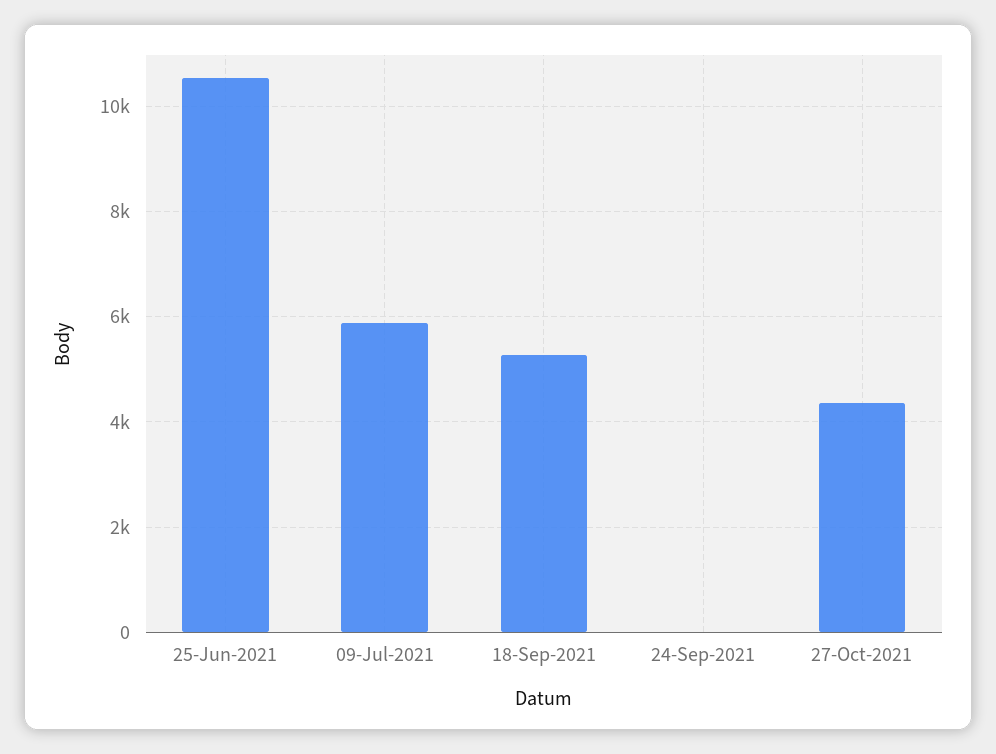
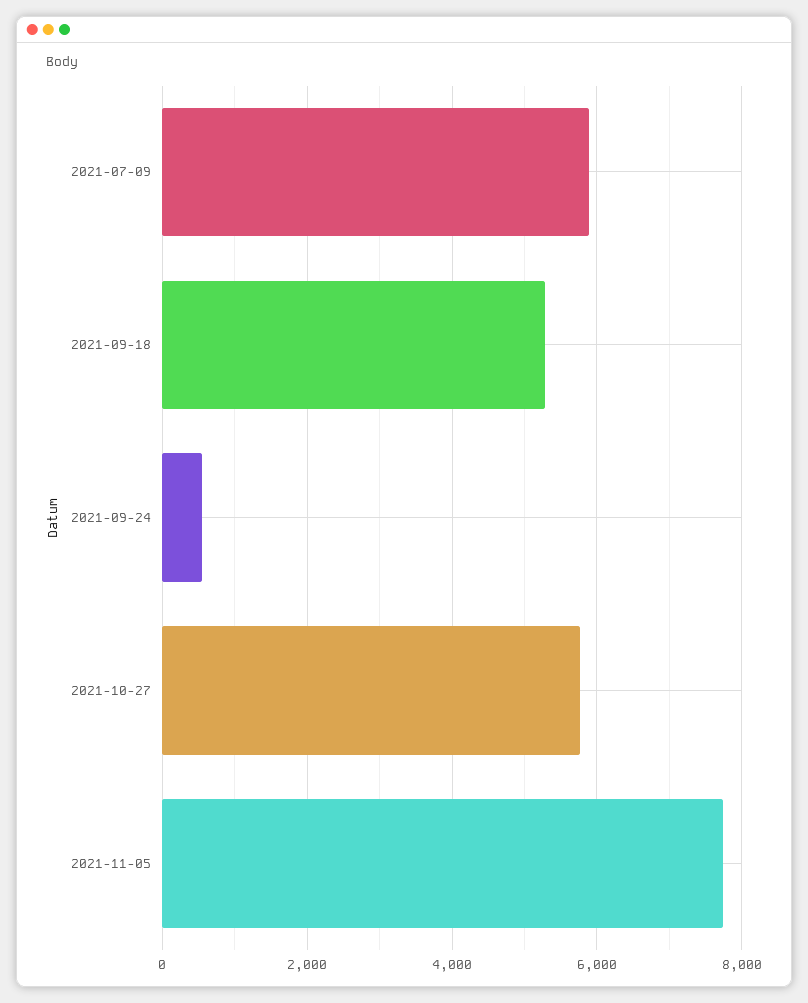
25-Jun-2021: 10600 -> none
24-Sep-2021: 0 -> 600
27-Oct-2021: 4400 -> 5800
2021-11-05: none -> 7800

